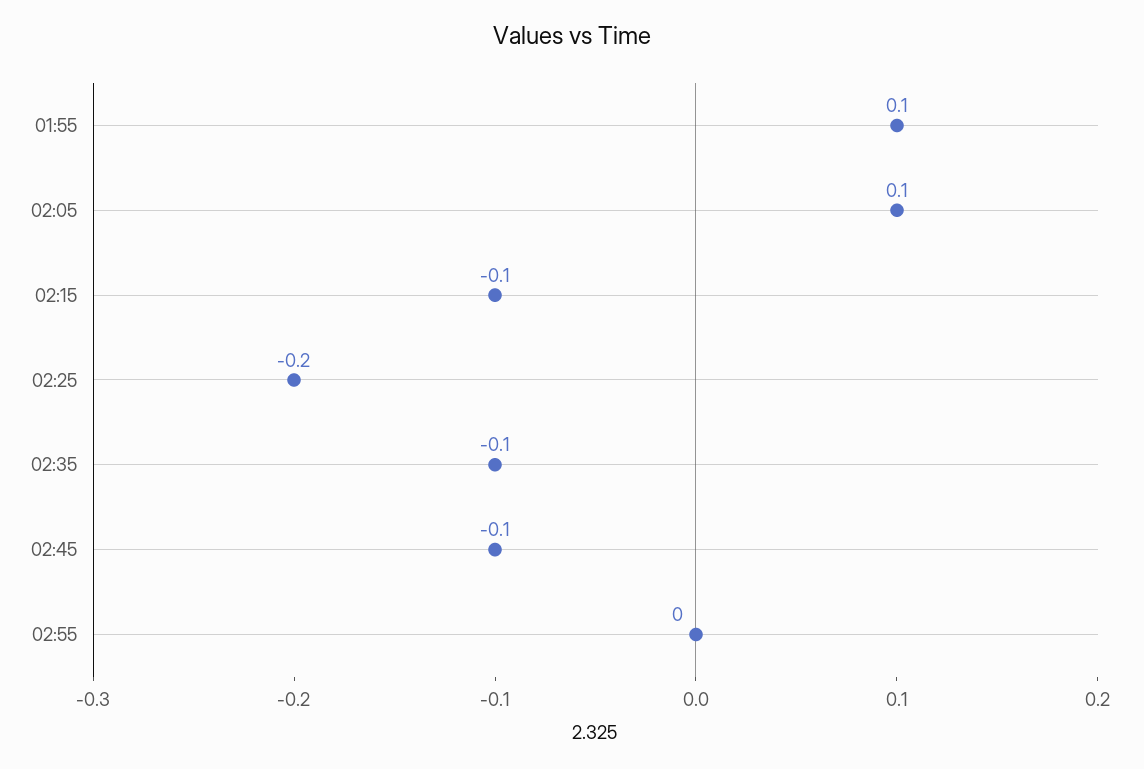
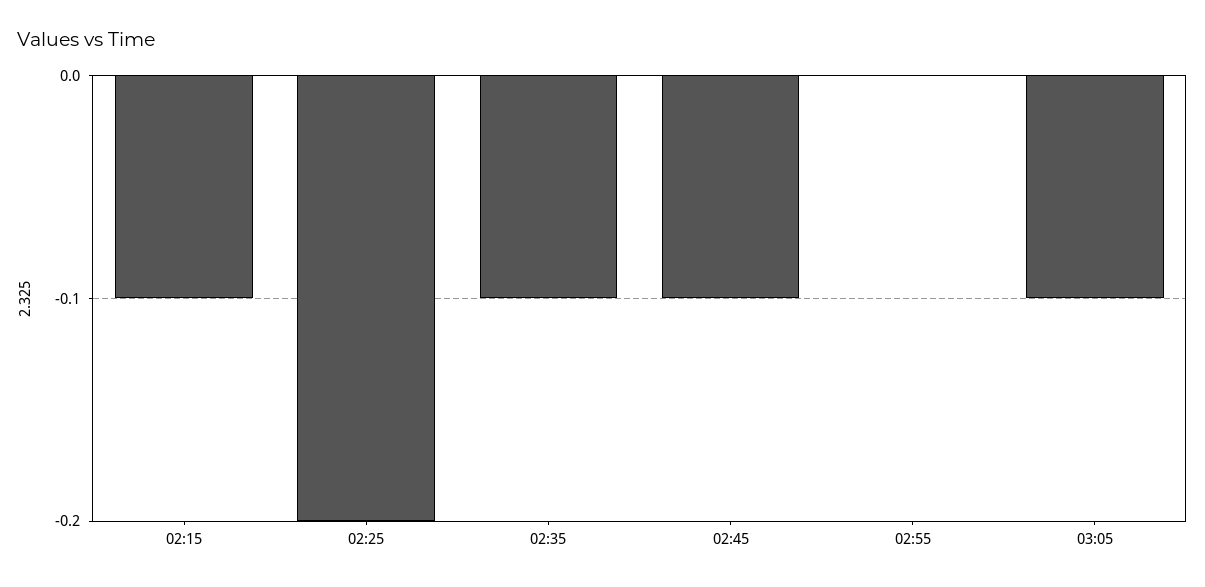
01:55: 0.1 -> none
02:05: 0.1 -> none
03:05: none -> -0.1

